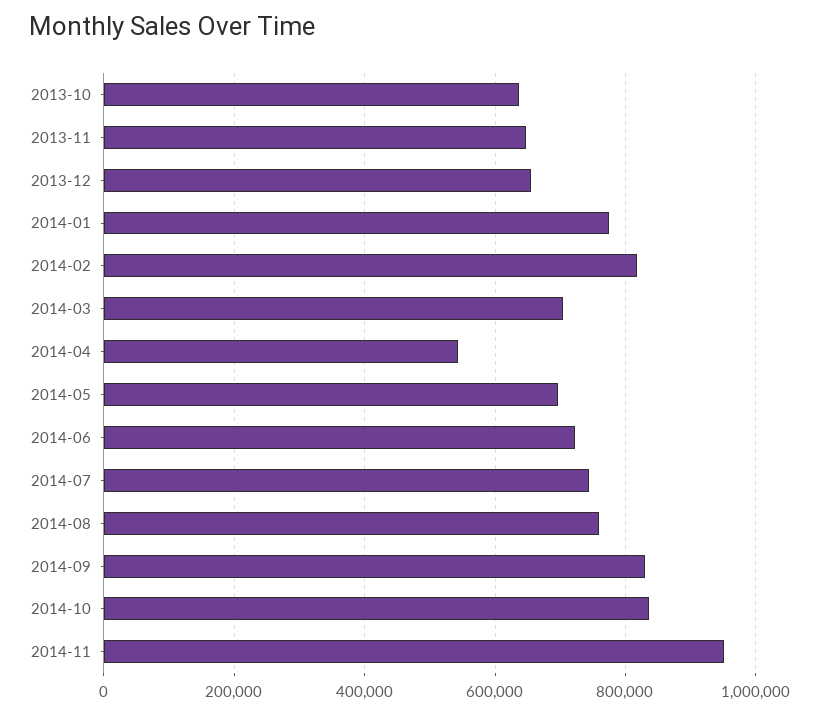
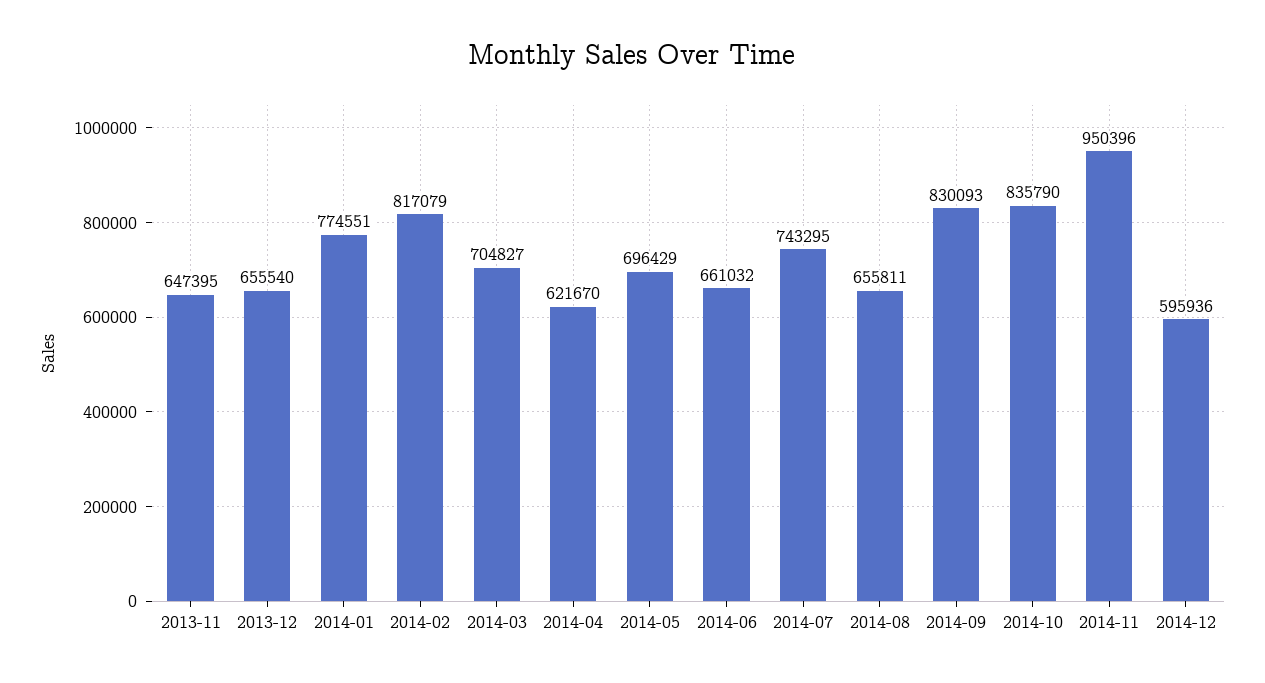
2013-10: 640000 -> none
2014-04: 540000 -> 621670
2014-06: 720000 -> 661032
2014-08: 760000 -> 655811
2014-12: none -> 595936

